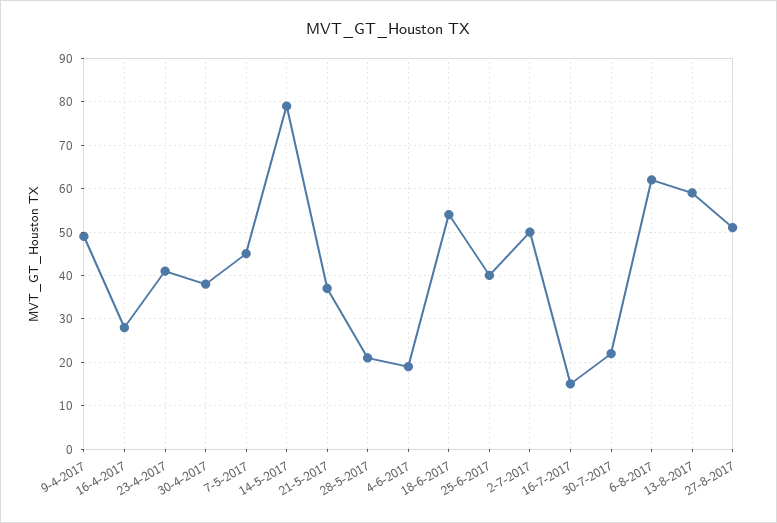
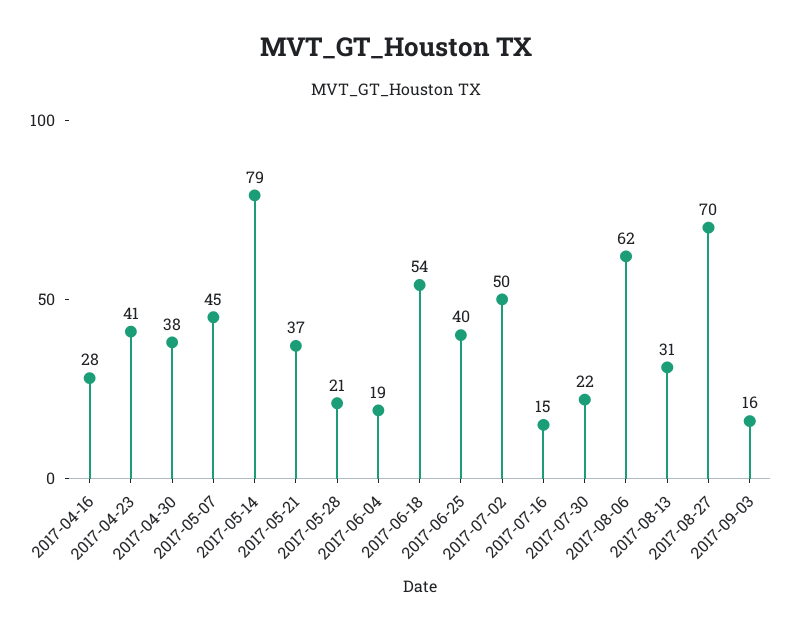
9-4-2017: 50 -> none
13-8-2017: 60 -> 31
27-8-2017: 50 -> 70
2017-09-03: none -> 16

